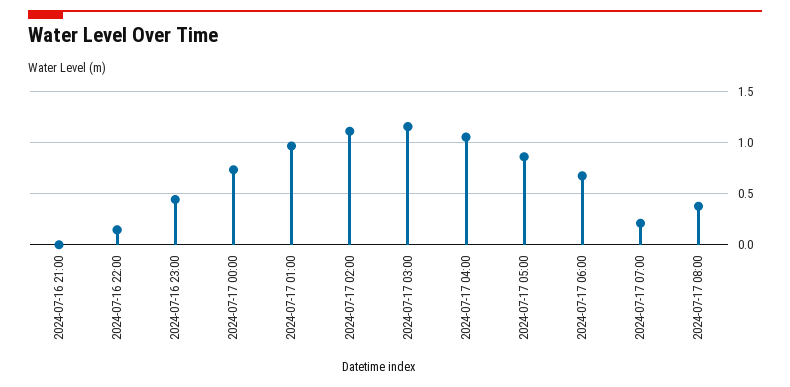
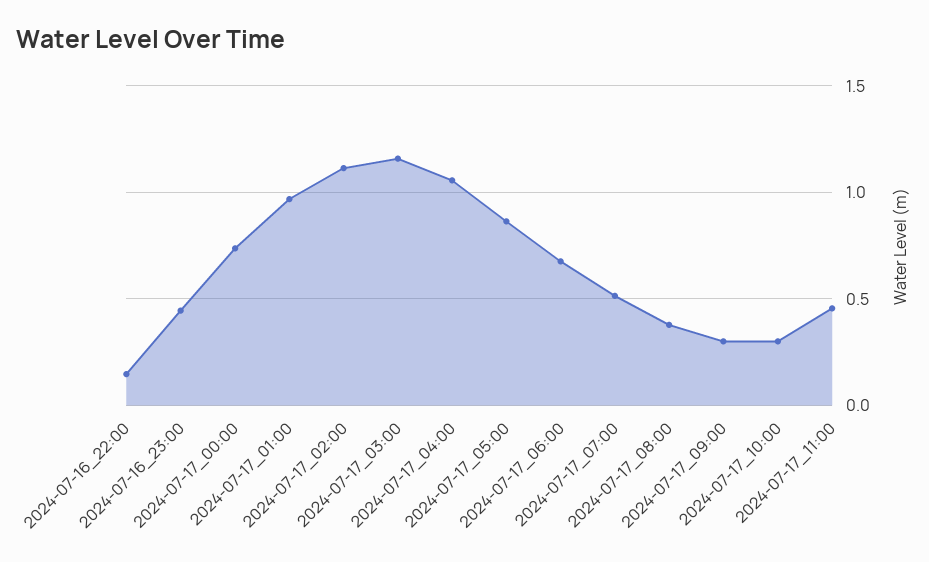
2024-07-16 21:00: 0 -> none
2024-07-17 07:00: 0.2 -> 0.5
2024-07-17_09:00: none -> 0.3
2024-07-17_10:00: none -> 0.3
2024-07-17_11:00: none -> 0.45

